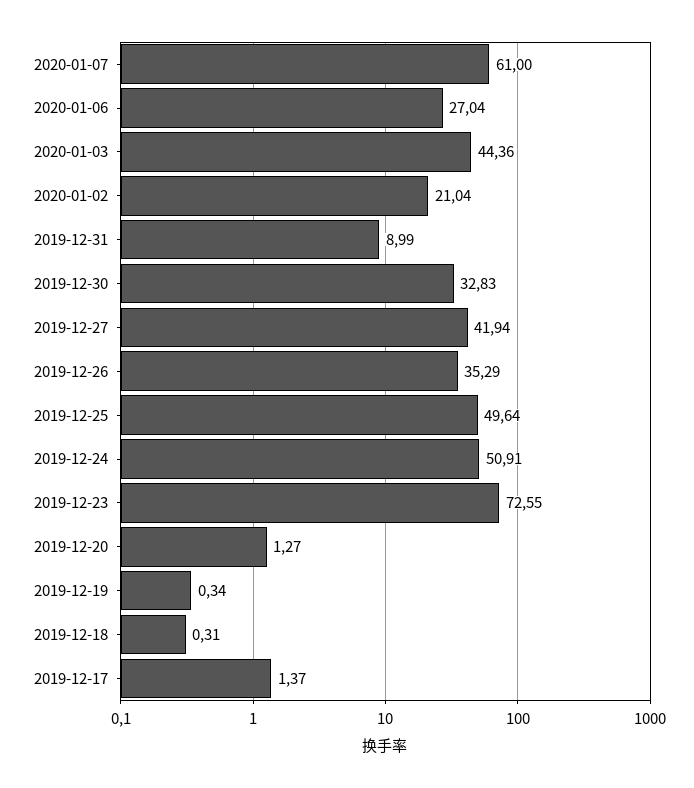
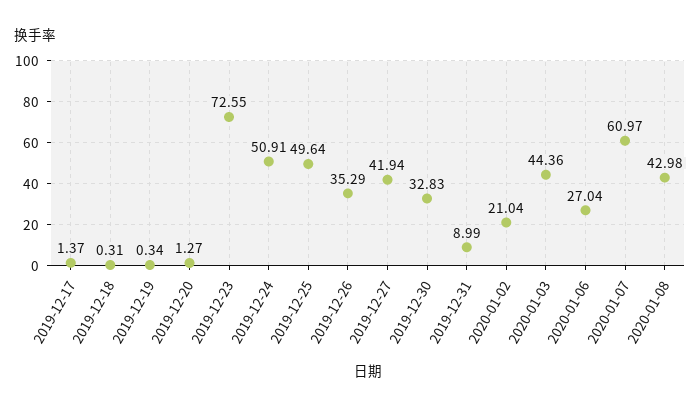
2020-01-07: 61 -> 60.97
2020-01-08: none -> 42.98

